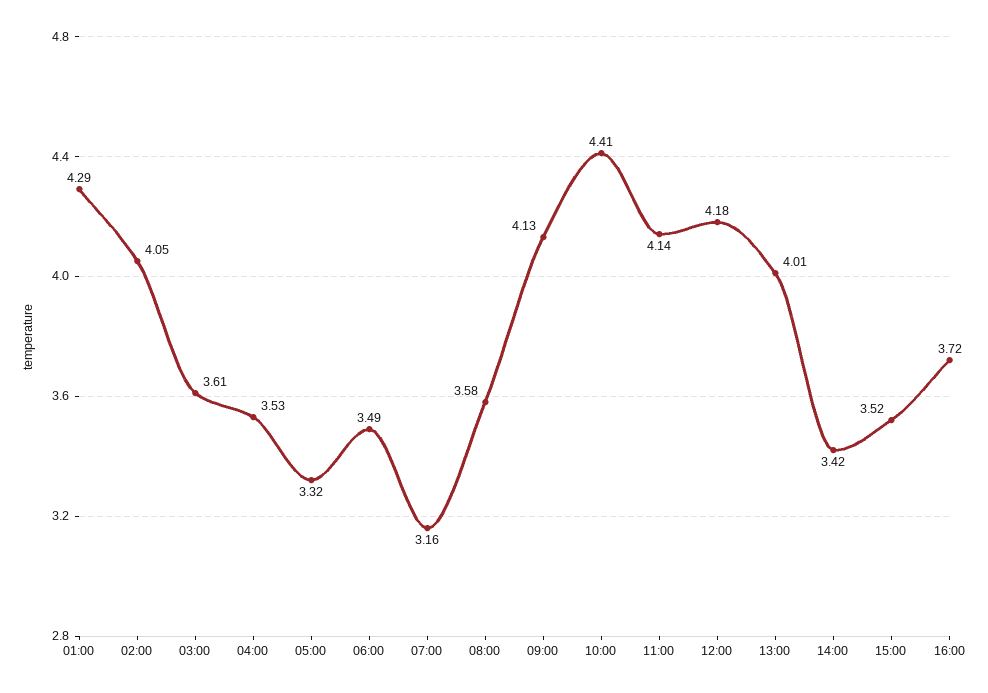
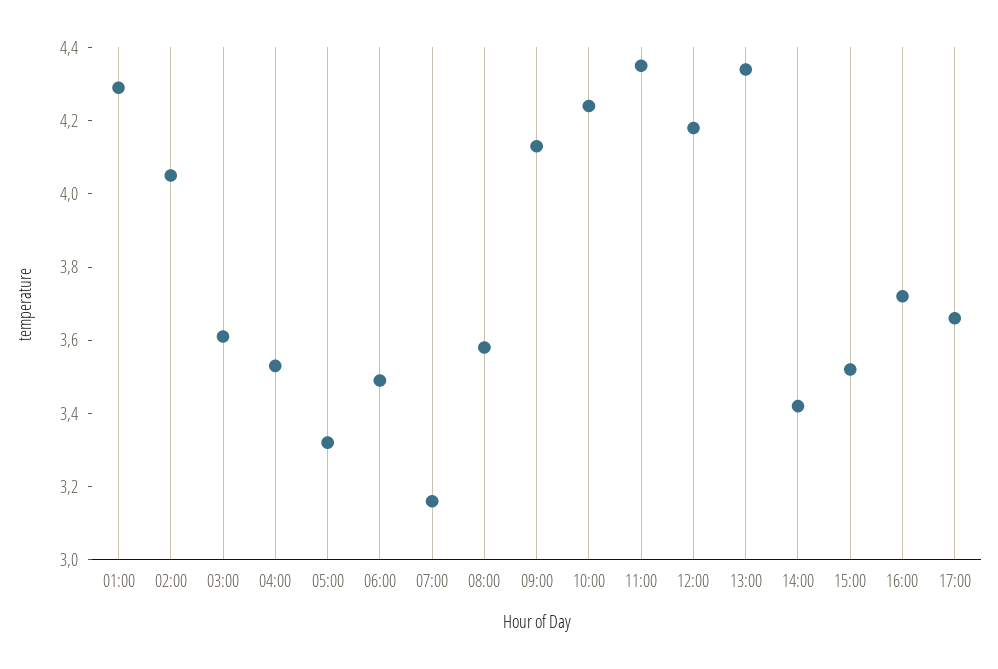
10:00: 4.41 -> 4.25
11:00: 4.14 -> 4.35
13:00: 4.01 -> 4.35
17:00: none -> 3.65

